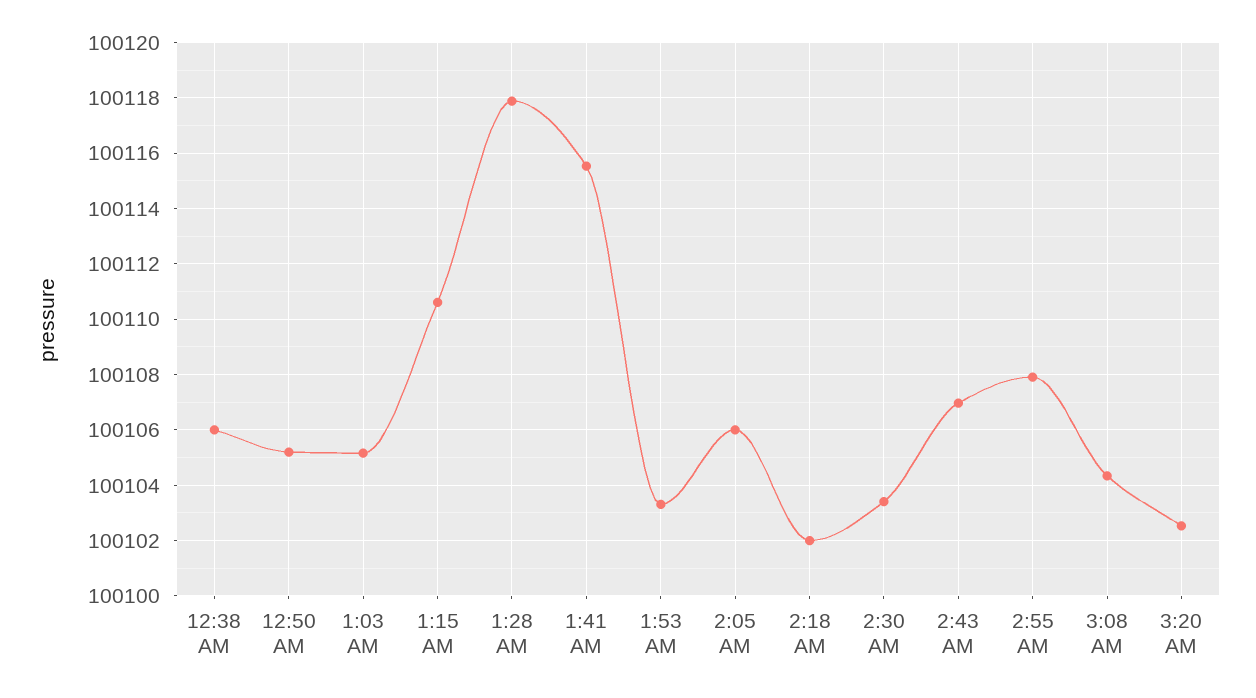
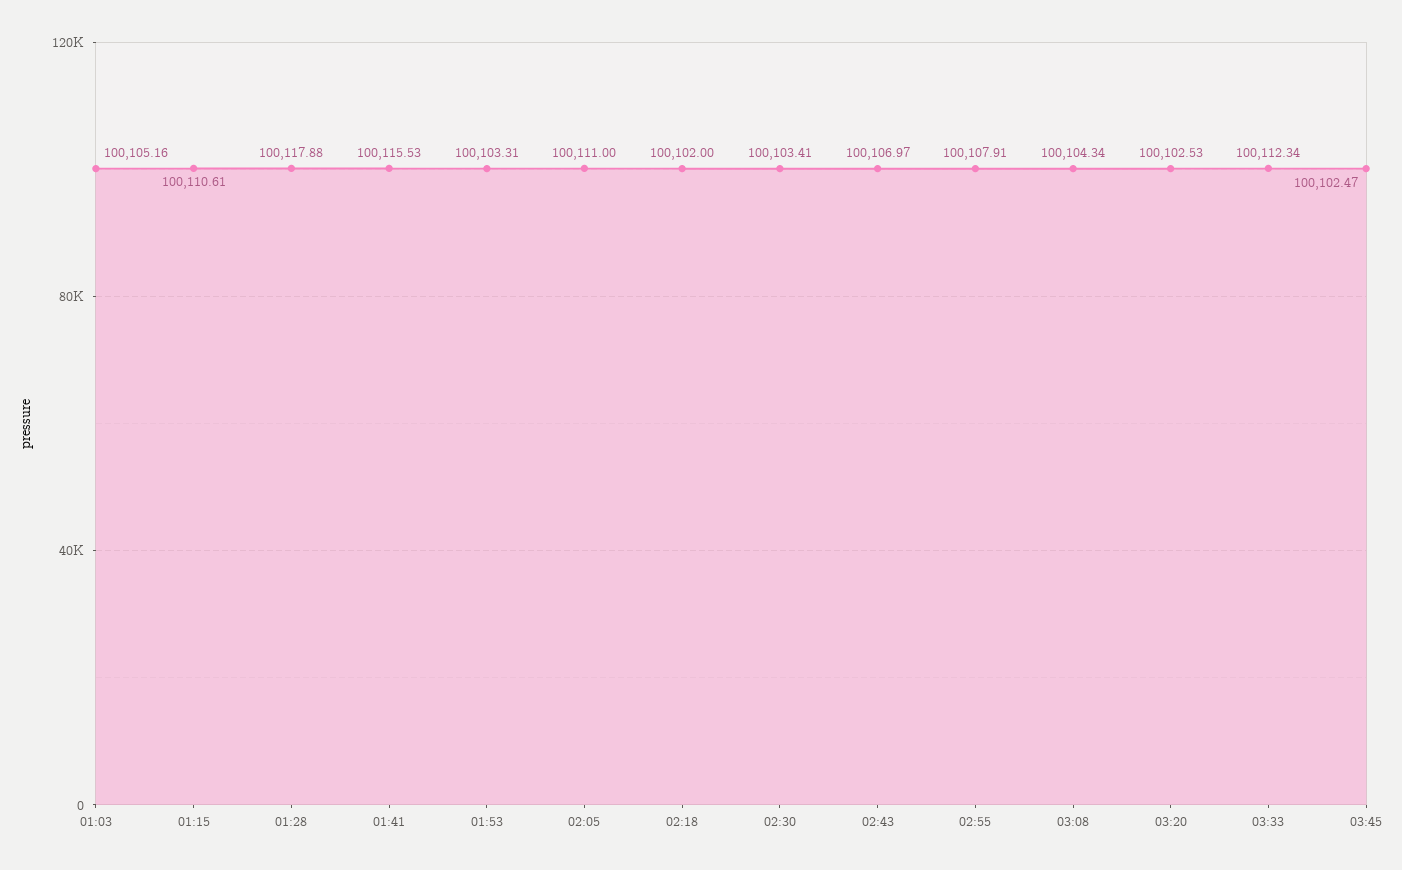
12:38 AM: 100106 -> none
12:50 AM: 100105.25 -> none
2:05 AM: 100106 -> 100111
03:33: none -> 100112.34
03:45: none -> 100102.47

